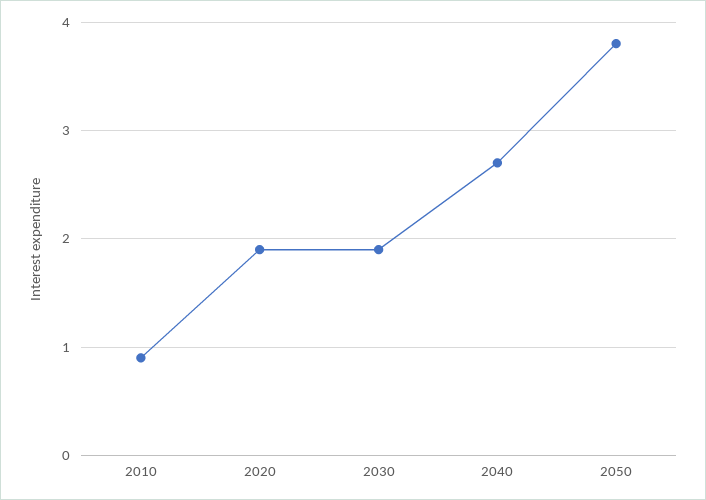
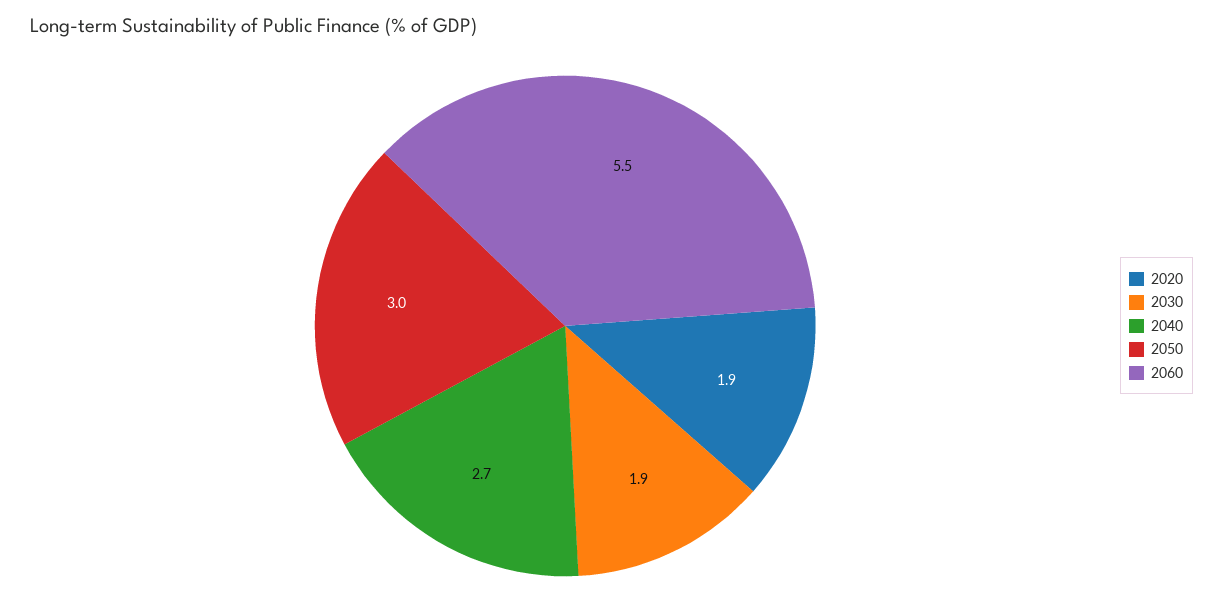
2010: 0.9 -> none
2050: 3.8 -> 3
2060: none -> 5.5

